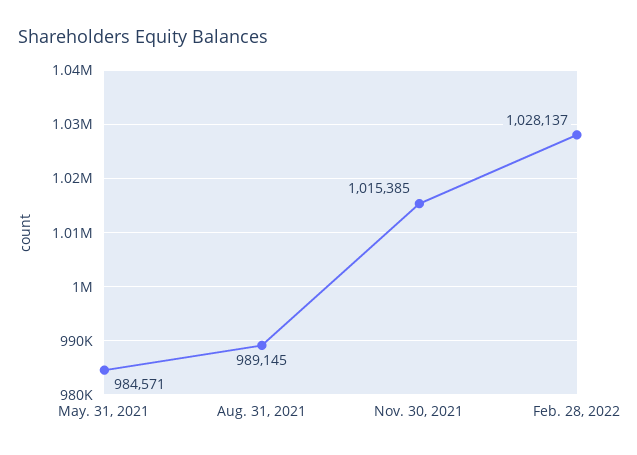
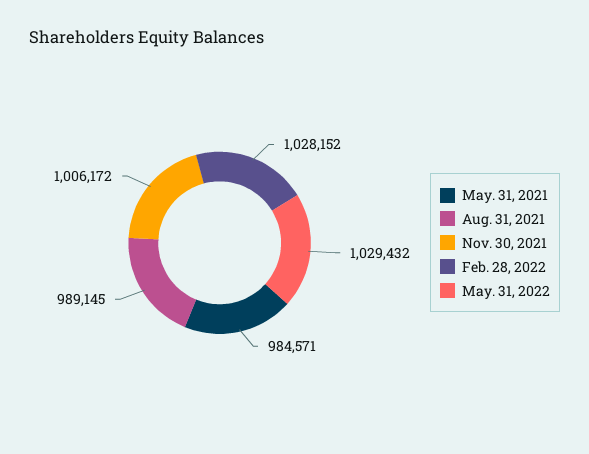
Nov. 30, 2021: 1015385 -> 1006172
Feb. 28, 2022: 1028137 -> 1028152
May. 31, 2022: none -> 1029432

